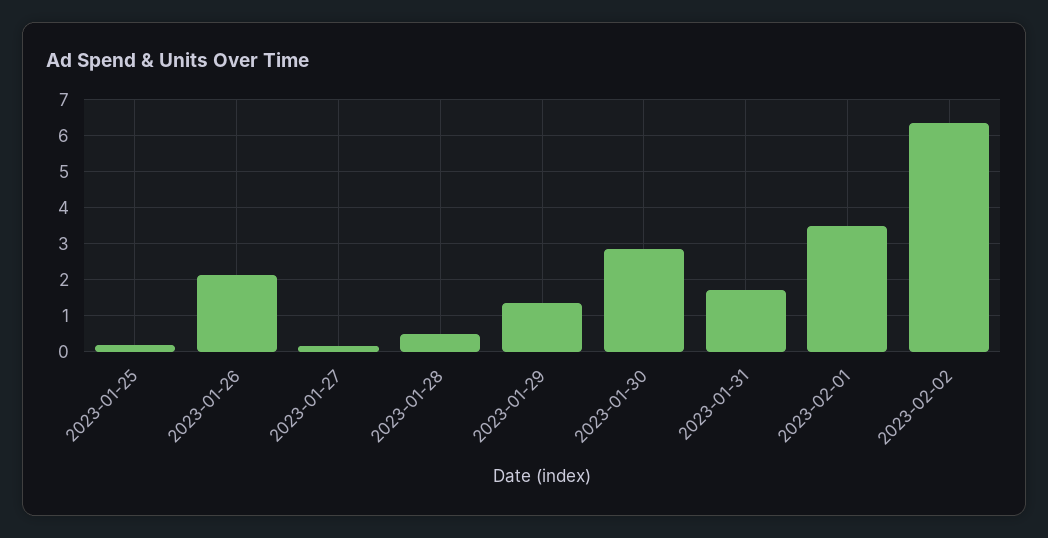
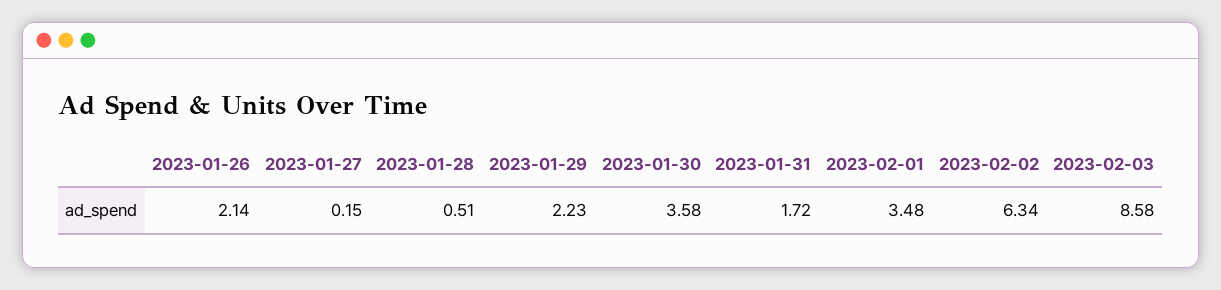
2023-01-25: 0.2 -> none
2023-01-29: 1.4 -> 2.23
2023-01-30: 2.8 -> 3.58
2023-02-03: none -> 8.58

